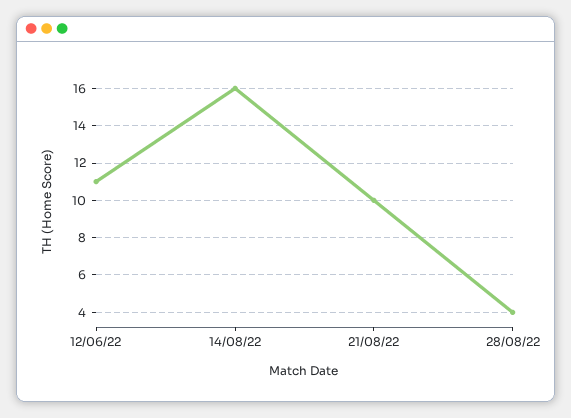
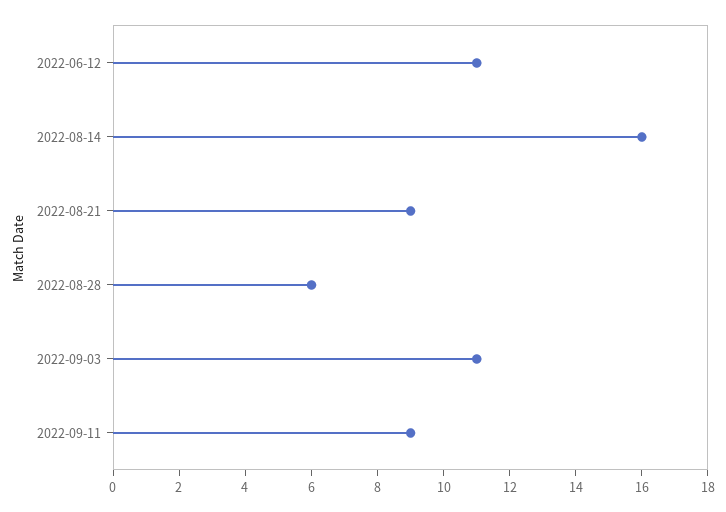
21/08/22: 10 -> 9
28/08/22: 4 -> 6
2022-09-03: none -> 11
2022-09-11: none -> 9

